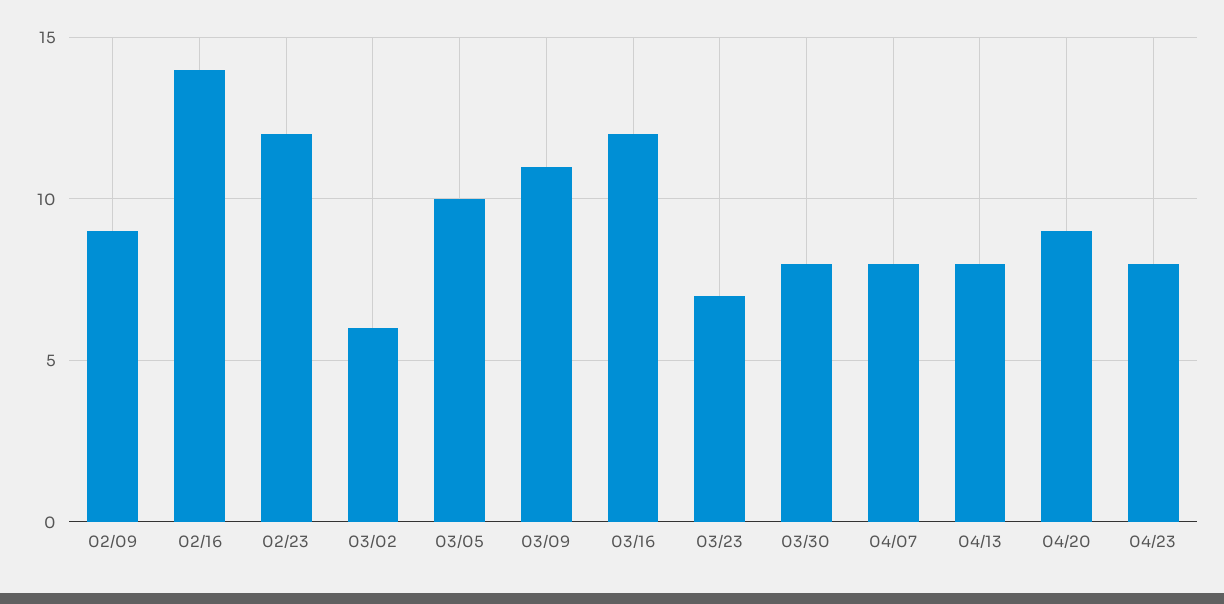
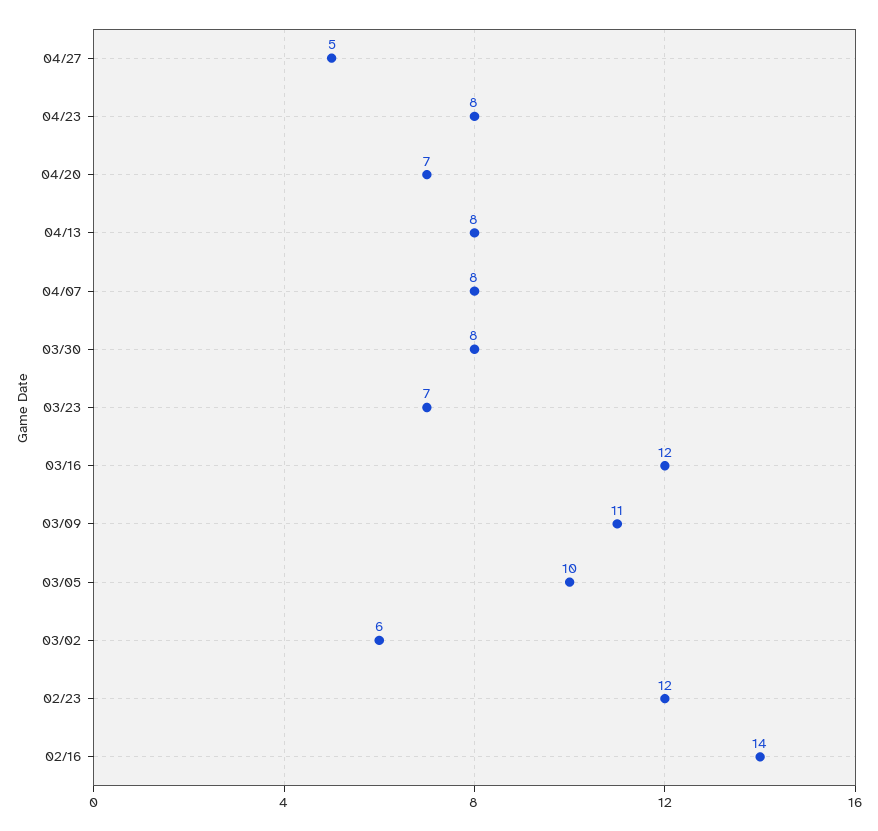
02/09: 9 -> none
04/20: 9 -> 7
04/27: none -> 5

